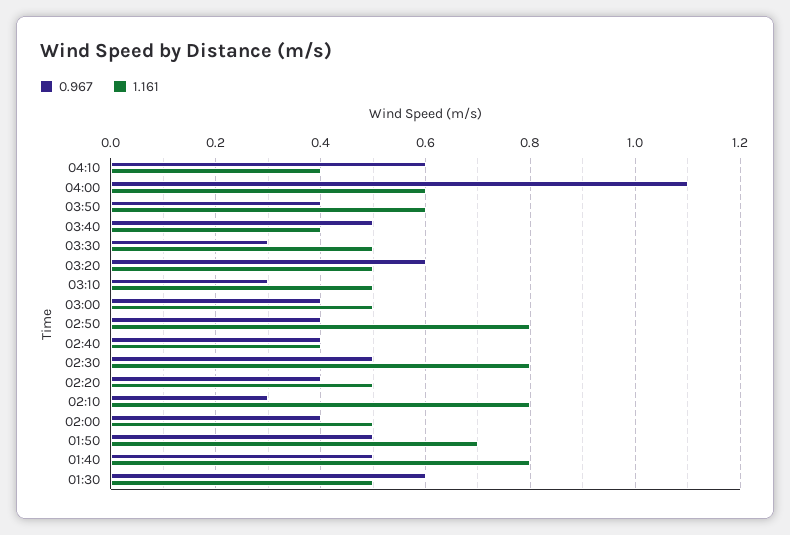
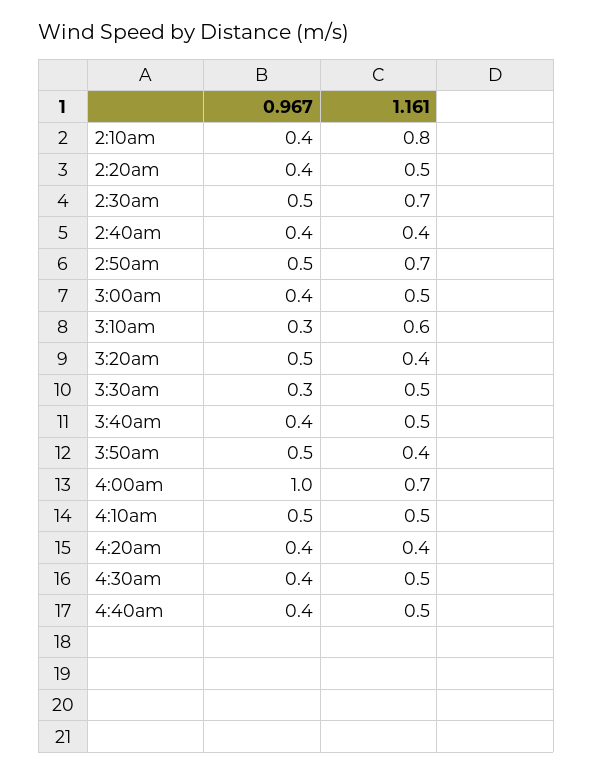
0.967, 04:10: 0.6 -> 0.5
1.161, 04:10: 0.4 -> 0.5
0.967, 04:00: 1.1 -> 1
1.161, 04:00: 0.6 -> 0.7
0.967, 03:50: 0.4 -> 0.5
1.161, 03:50: 0.6 -> 0.4
0.967, 03:40: 0.5 -> 0.4
1.161, 03:40: 0.4 -> 0.5
0.967, 03:20: 0.6 -> 0.5
1.161, 03:20: 0.5 -> 0.4
1.161, 03:10: 0.5 -> 0.6
0.967, 02:50: 0.4 -> 0.5
1.161, 02:50: 0.8 -> 0.7
1.161, 02:30: 0.8 -> 0.7
0.967, 02:10: 0.3 -> 0.4
0.967, 02:00: 0.4 -> none
1.161, 02:00: 0.5 -> none
0.967, 01:50: 0.5 -> none
1.161, 01:50: 0.7 -> none
0.967, 01:40: 0.5 -> none
1.161, 01:40: 0.8 -> none
0.967, 01:30: 0.6 -> none
1.161, 01:30: 0.5 -> none
0.967, 4:20am: none -> 0.4
1.161, 4:20am: none -> 0.4
0.967, 4:30am: none -> 0.4
1.161, 4:30am: none -> 0.5
0.967, 4:40am: none -> 0.4
1.161, 4:40am: none -> 0.5

